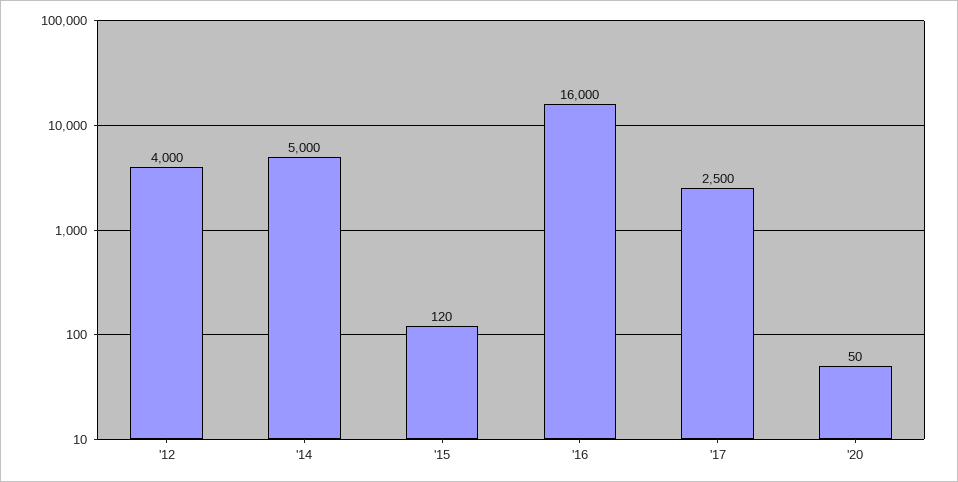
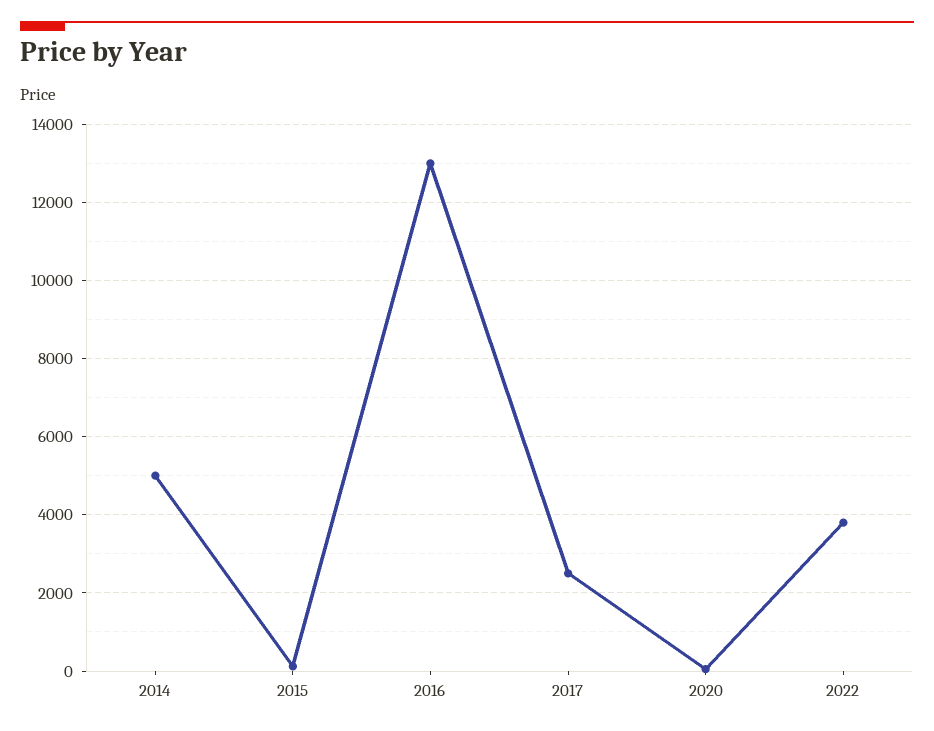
'12: 4000 -> none
'16: 16000 -> 13000
2022: none -> 3800

